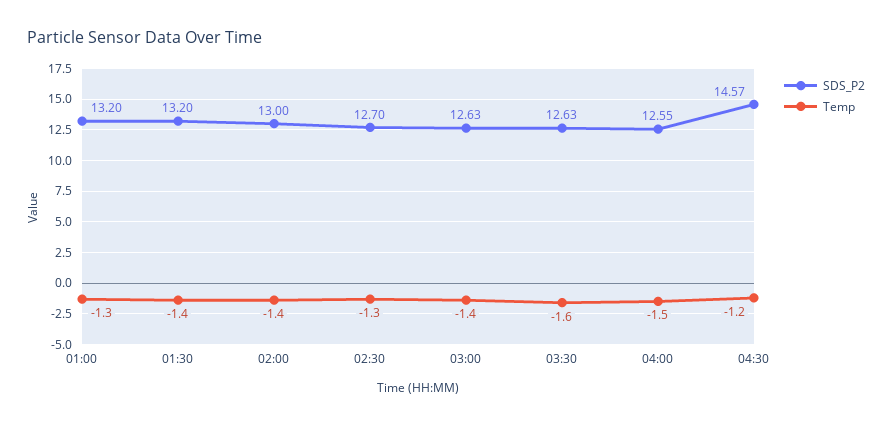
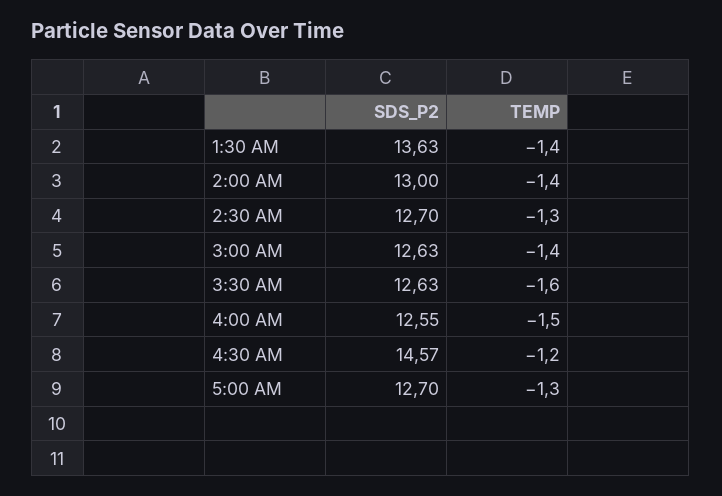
SDS_P2, 01:00: 13.2 -> none
Temp, 01:00: -1.3 -> none
SDS_P2, 01:30: 13.2 -> 13.63
SDS_P2, 5:00 AM: none -> 12.7
Temp, 5:00 AM: none -> -1.3

